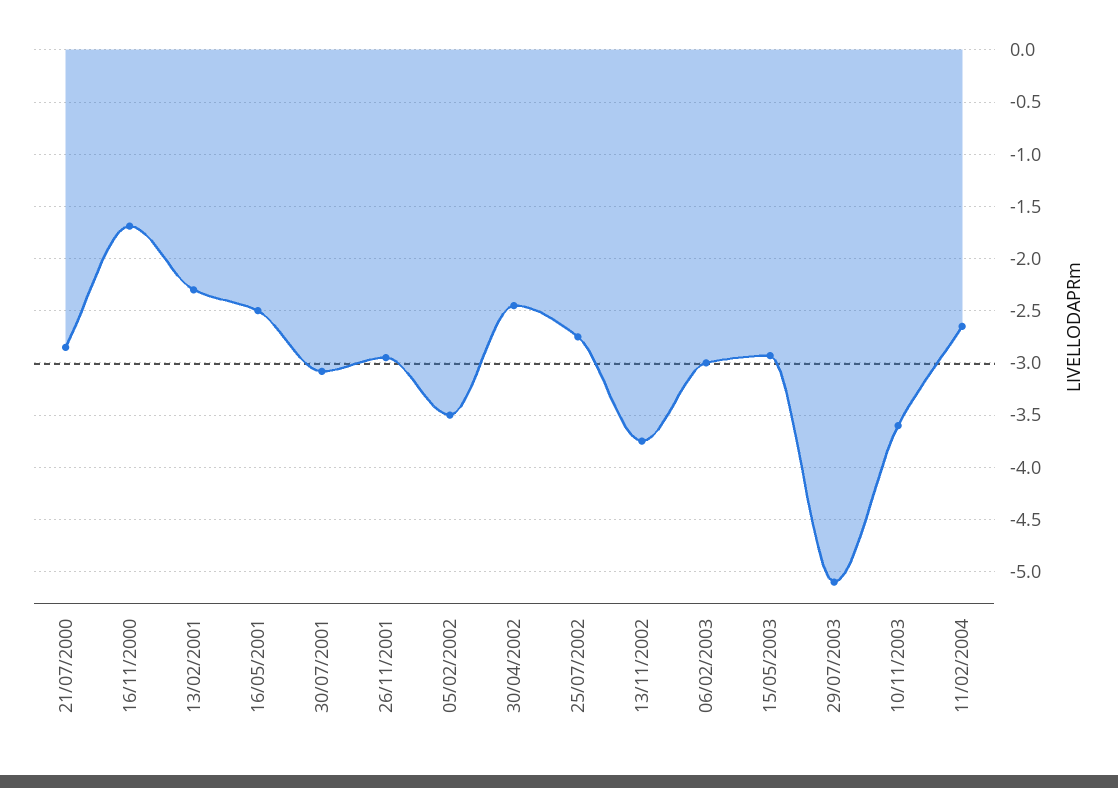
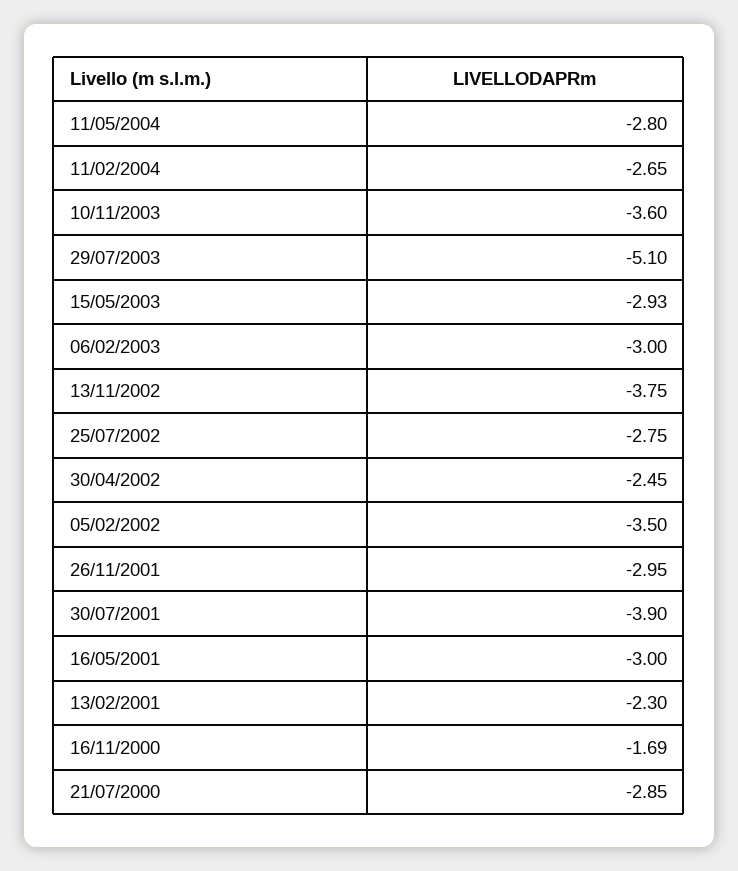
16/05/2001: -2.5 -> -3
30/07/2001: -3.1 -> -3.9
11/05/2004: none -> -2.8

